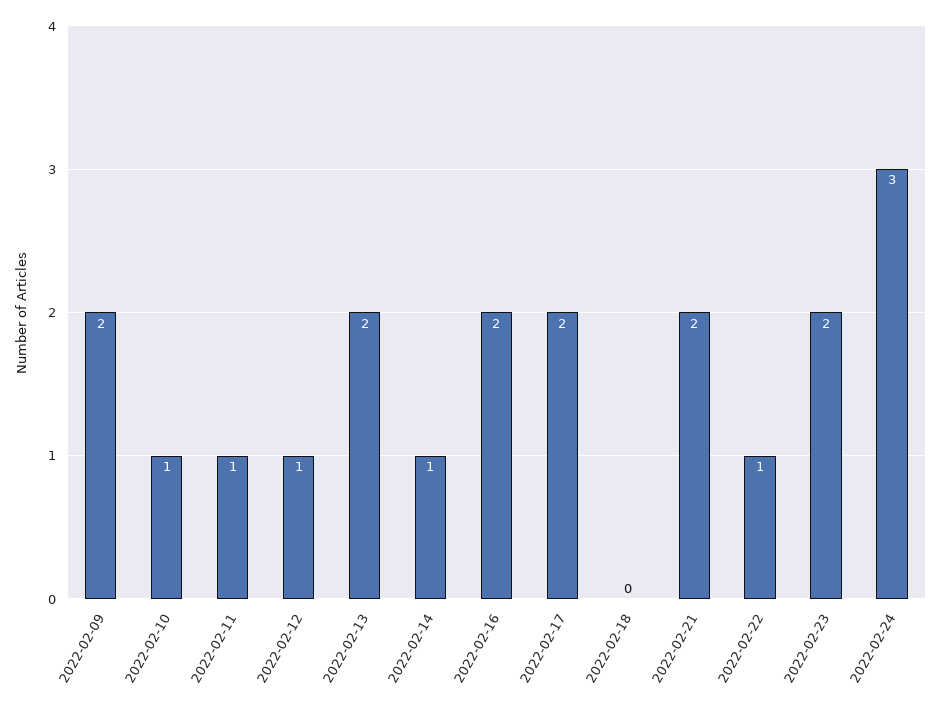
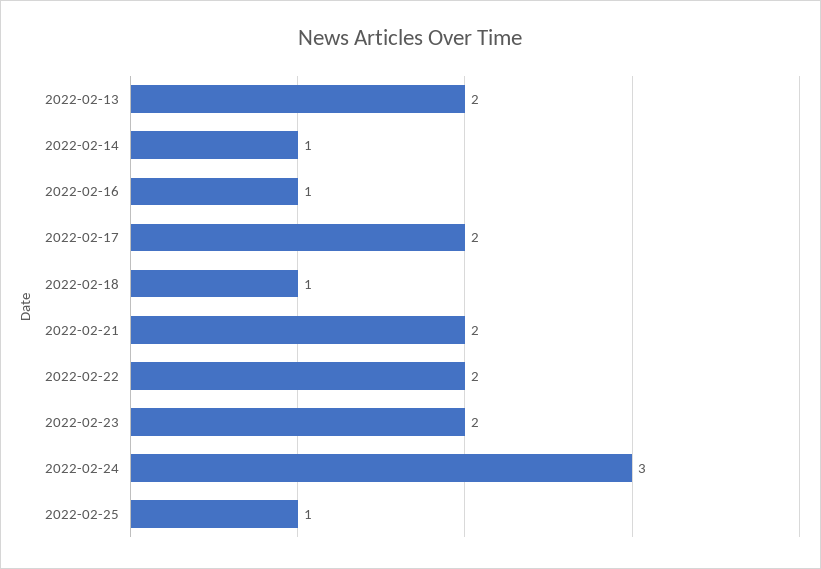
2022-02-09: 2 -> none
2022-02-10: 1 -> none
2022-02-11: 1 -> none
2022-02-12: 1 -> none
2022-02-16: 2 -> 1
2022-02-18: 0 -> 1
2022-02-22: 1 -> 2
2022-02-25: none -> 1

